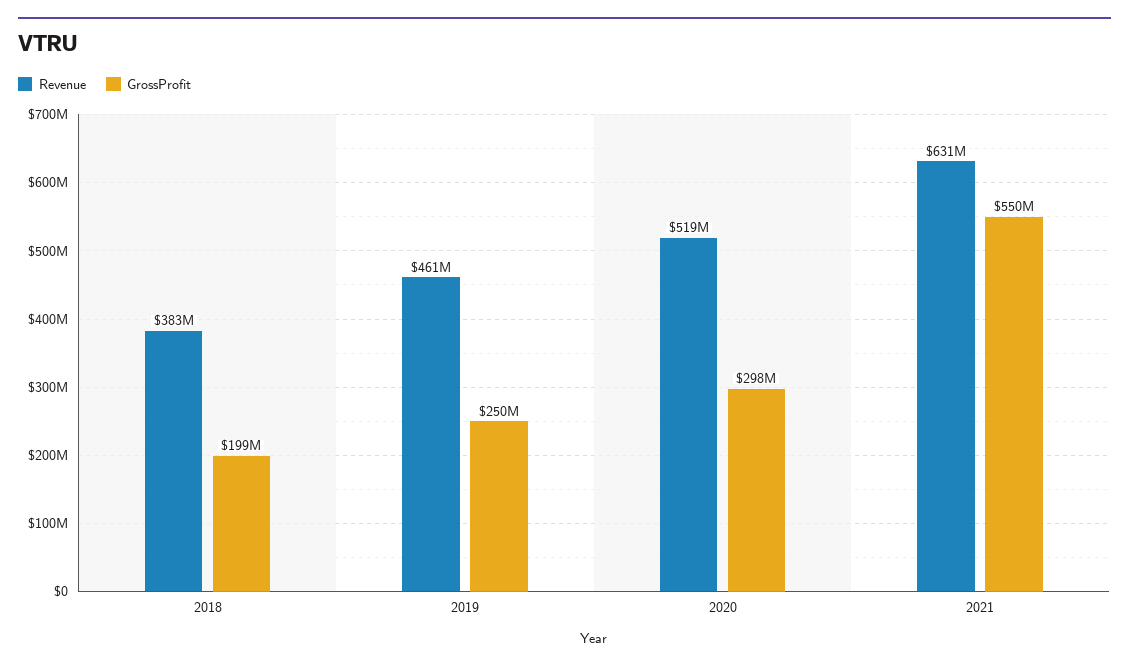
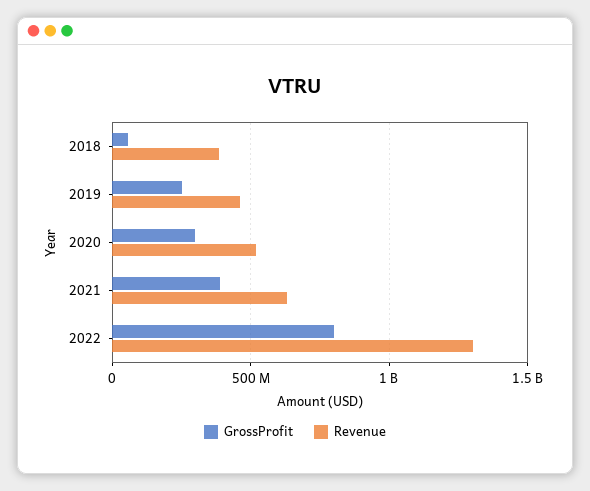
GrossProfit, 2018: 199000000 -> 50000000
GrossProfit, 2021: 550000000 -> 400000000
GrossProfit, 2022: none -> 800000000
Revenue, 2022: none -> 1300000000

